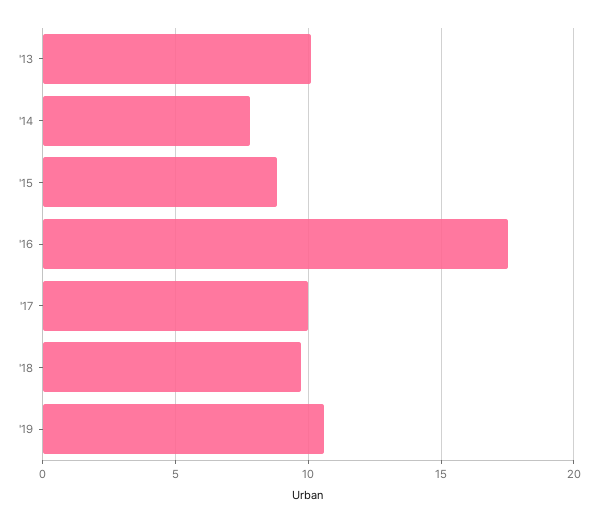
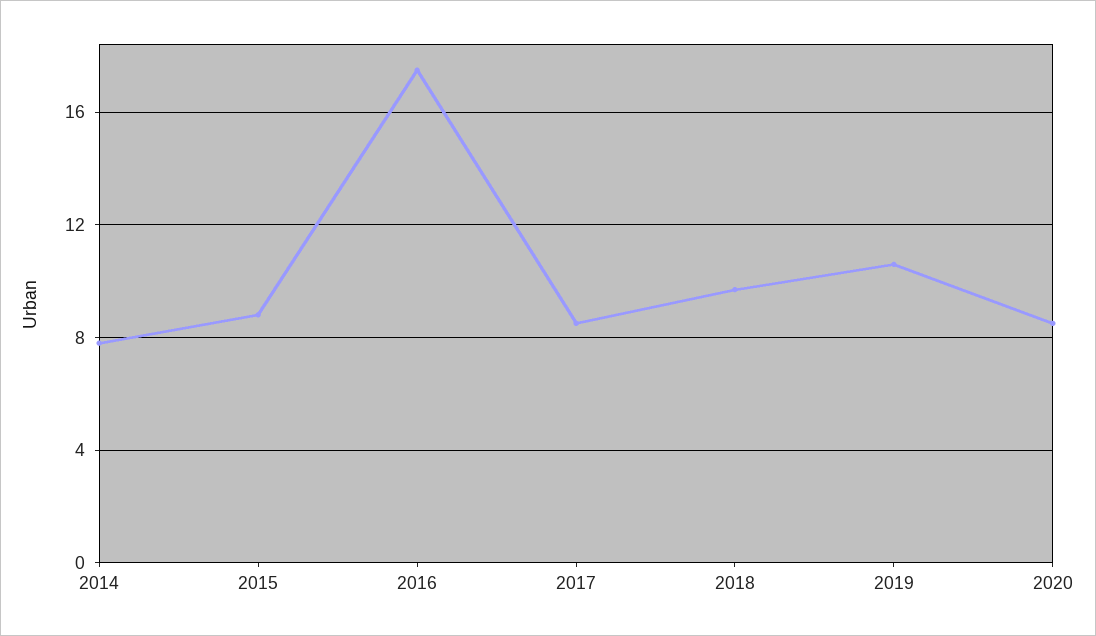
'13: 10 -> none
'17: 10 -> 8.5
2020: none -> 8.5

